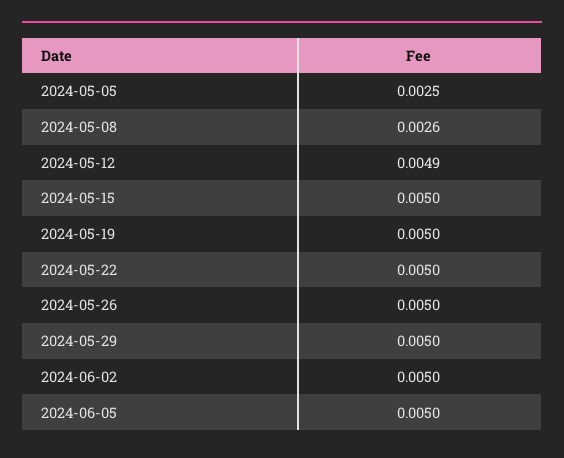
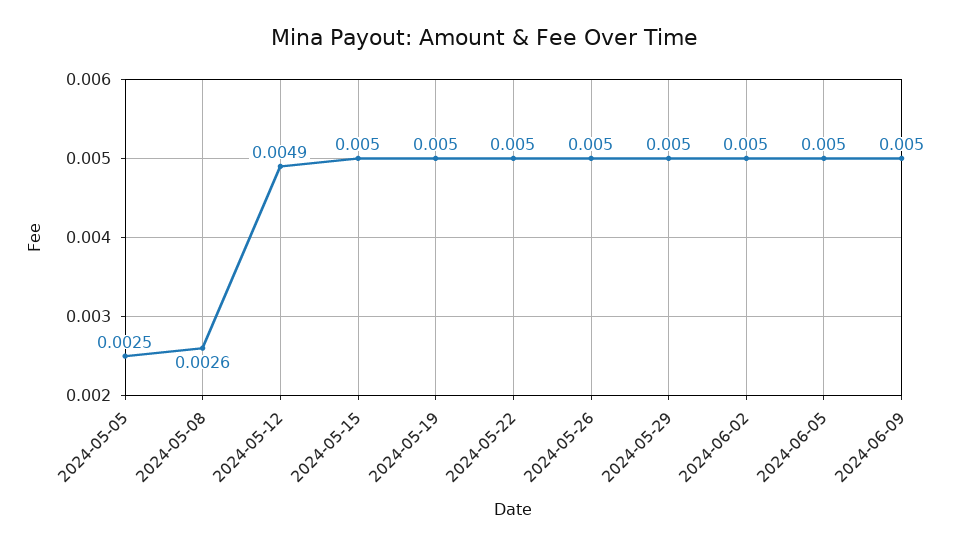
2024-06-09: none -> 0.005

